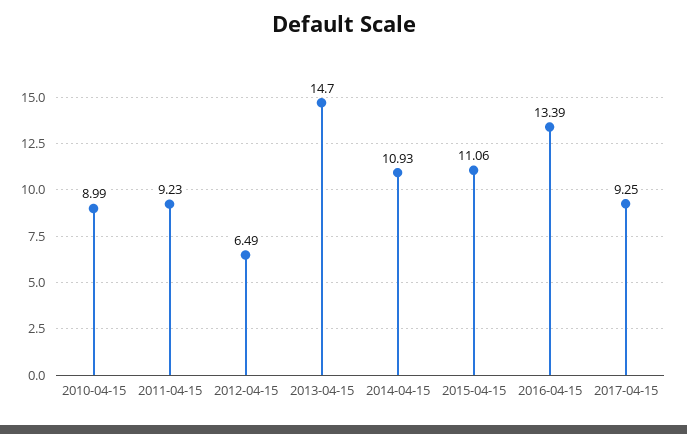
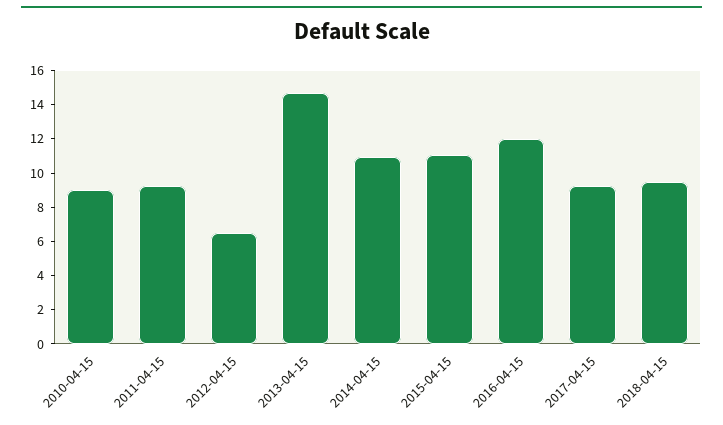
2016-04-15: 13.39 -> 12
2018-04-15: none -> 9.5

